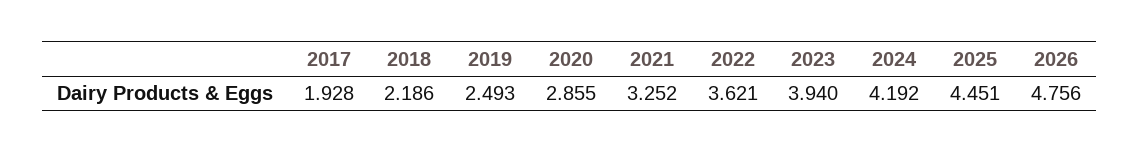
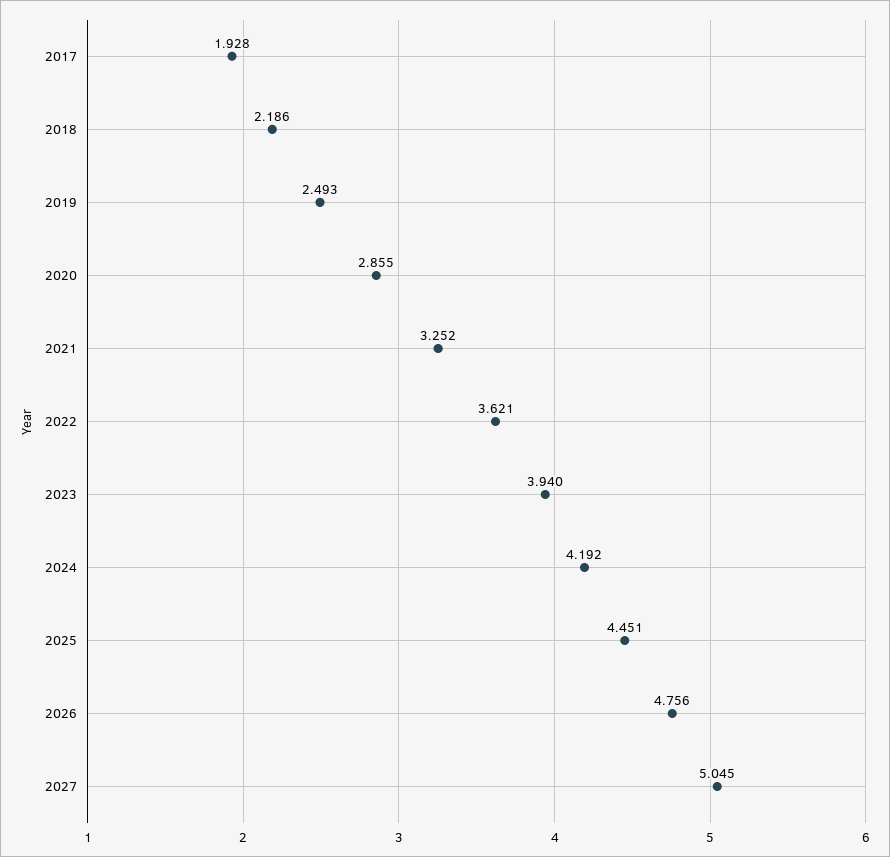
2027: none -> 5.045

